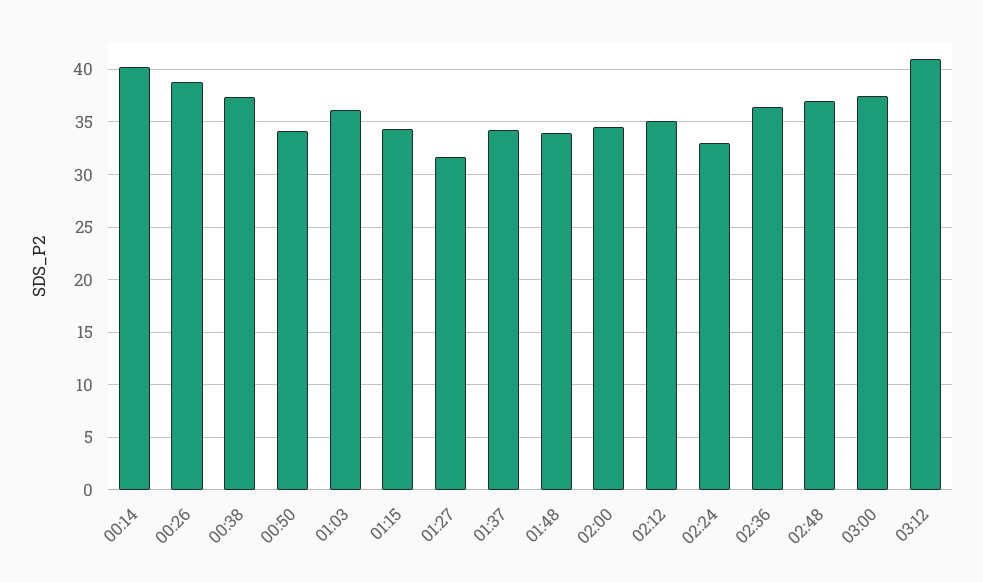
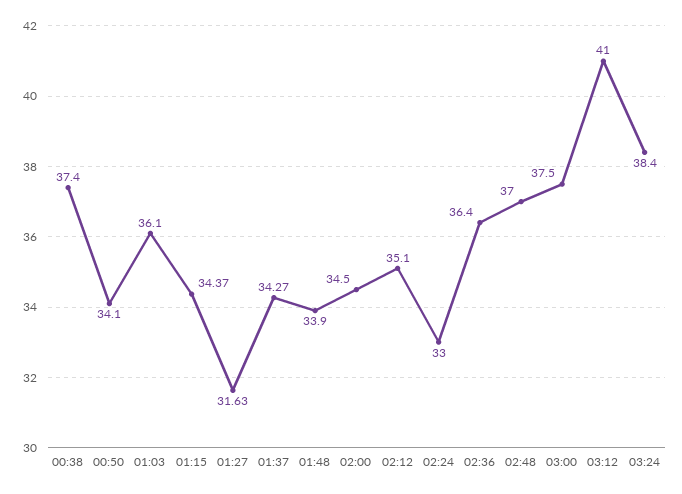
00:14: 40 -> none
00:26: 39 -> none
03:24: none -> 38.4

